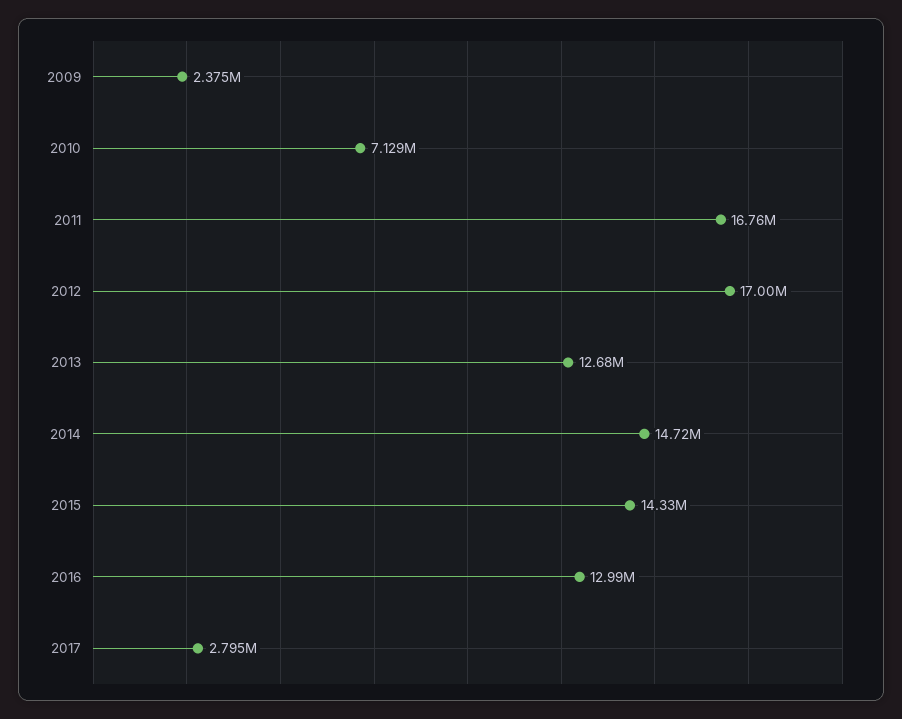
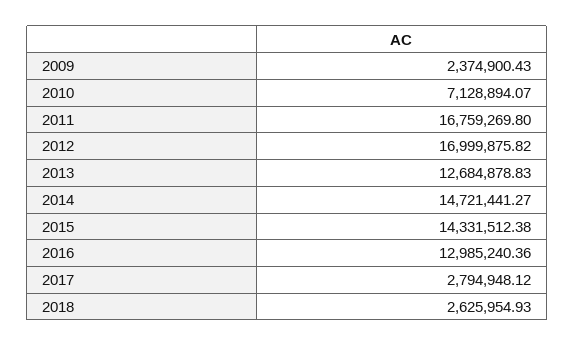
2018: none -> 2625954.93

